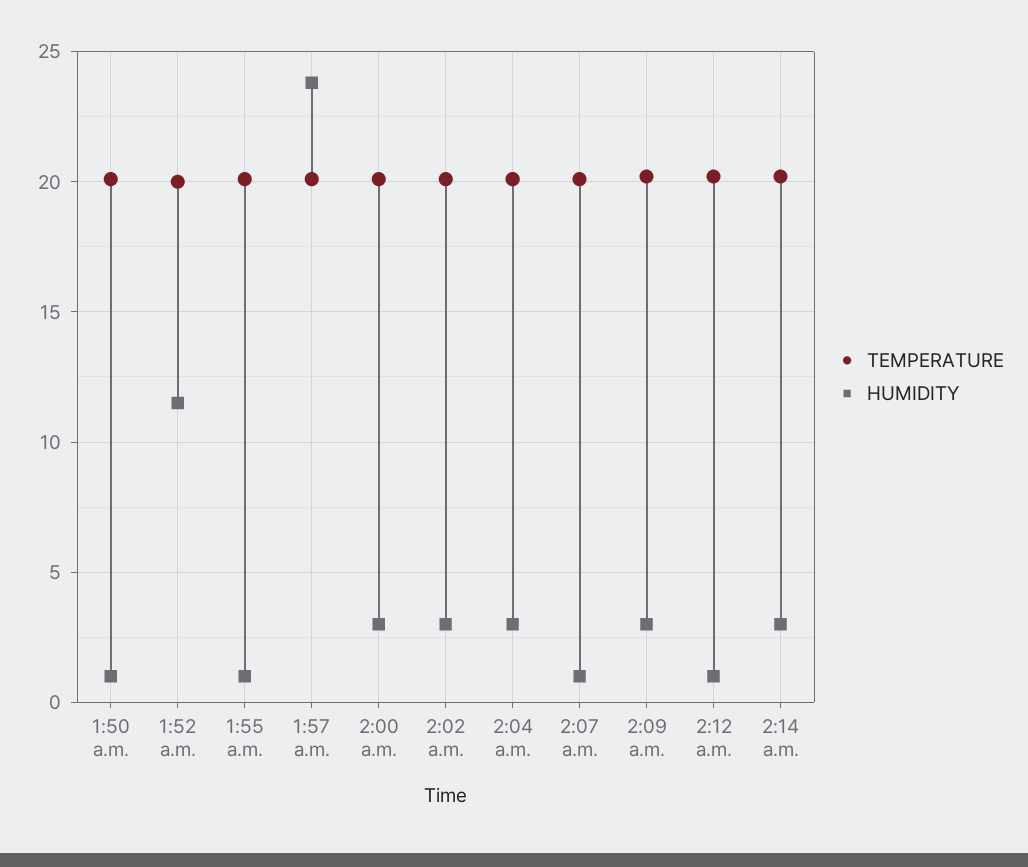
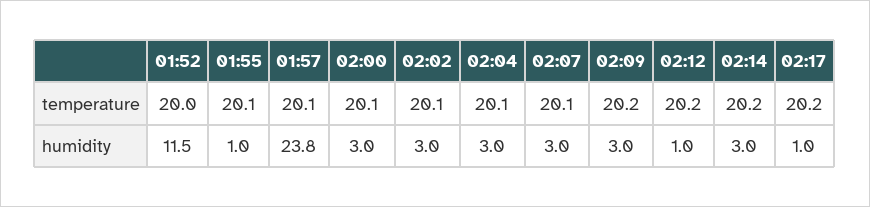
TEMPERATURE, 1:50 a.m.: 20 -> none
HUMIDITY, 1:50 a.m.: 1 -> none
HUMIDITY, 2:07 a.m.: 1 -> 3
TEMPERATURE, 02:17: none -> 20.2
HUMIDITY, 02:17: none -> 1

